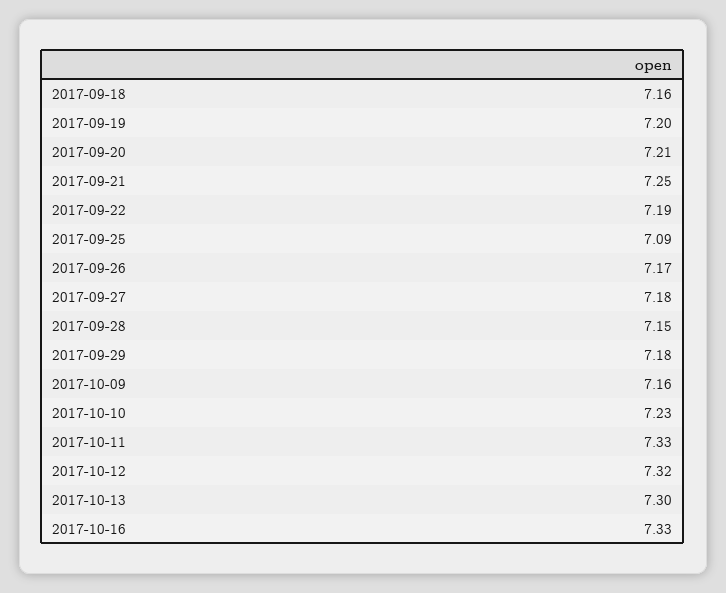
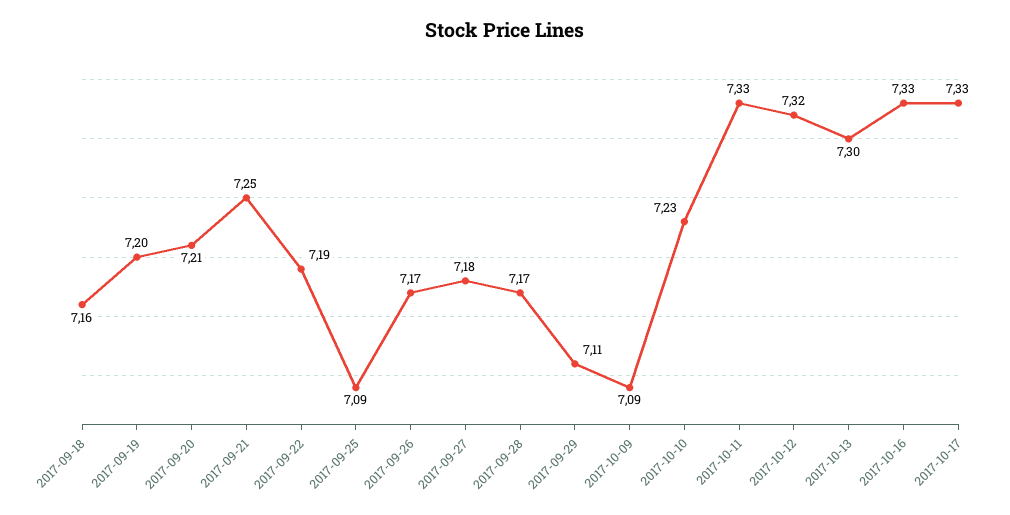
2017-09-28: 7.15 -> 7.17
2017-09-29: 7.18 -> 7.11
2017-10-09: 7.16 -> 7.09
2017-10-17: none -> 7.33

